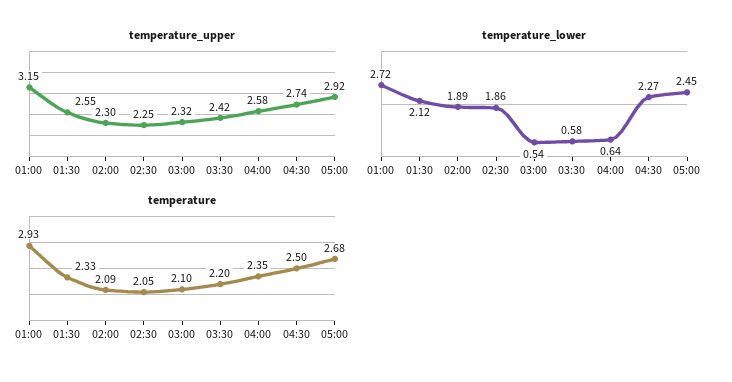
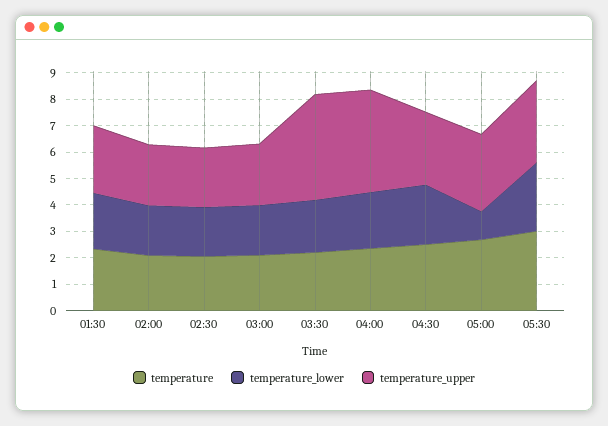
temperature_upper, 01:00: 3.15 -> none
temperature_upper, 03:30: 2.42 -> 4
temperature_upper, 04:00: 2.58 -> 4
temperature_lower, 01:00: 2.72 -> none
temperature_lower, 03:00: 0.54 -> 2
temperature_lower, 03:30: 0.58 -> 2
temperature_lower, 04:00: 0.64 -> 2
temperature_lower, 05:00: 2.45 -> 1
temperature, 01:00: 2.93 -> none
temperature, 05:30: none -> 3
temperature_lower, 05:30: none -> 2.5
temperature_upper, 05:30: none -> 3

